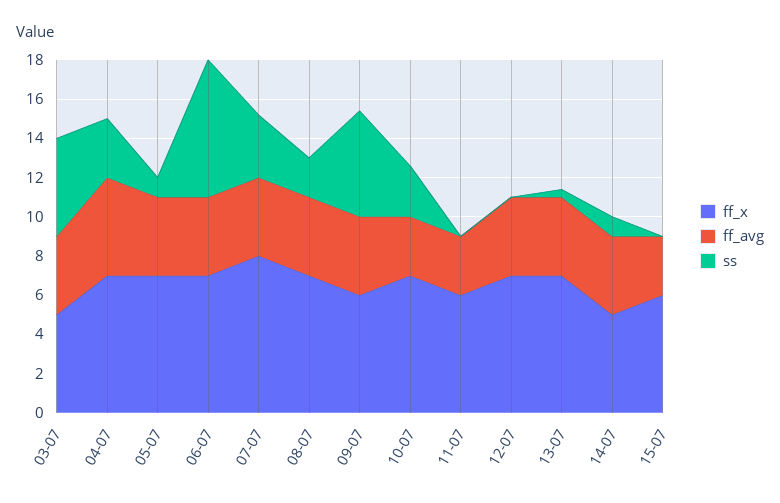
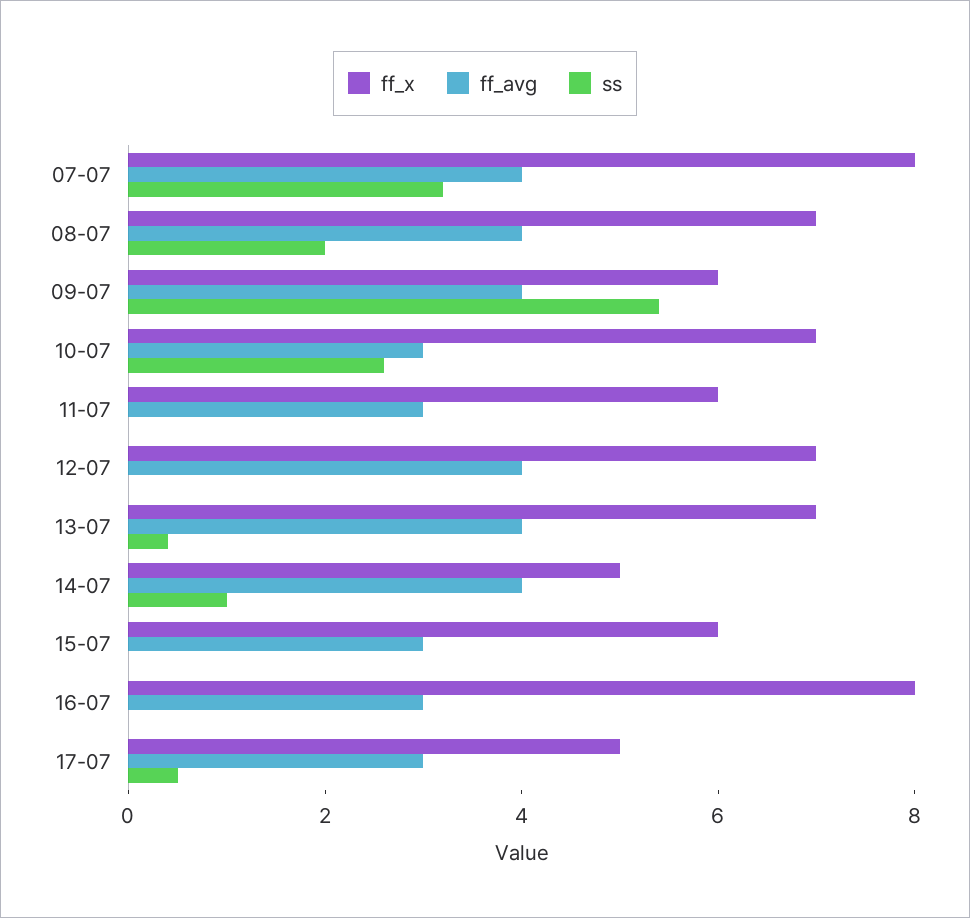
ff_x, 03-07: 5 -> none
ff_avg, 03-07: 4 -> none
ss, 03-07: 5 -> none
ff_x, 04-07: 7 -> none
ff_avg, 04-07: 5 -> none
ss, 04-07: 3 -> none
ff_x, 05-07: 7 -> none
ff_avg, 05-07: 4 -> none
ss, 05-07: 1 -> none
ff_x, 06-07: 7 -> none
ff_avg, 06-07: 4 -> none
ss, 06-07: 7 -> none
ff_x, 16-07: none -> 8
ff_avg, 16-07: none -> 3
ss, 16-07: none -> 0
ff_x, 17-07: none -> 5
ff_avg, 17-07: none -> 3
ss, 17-07: none -> 0.5

